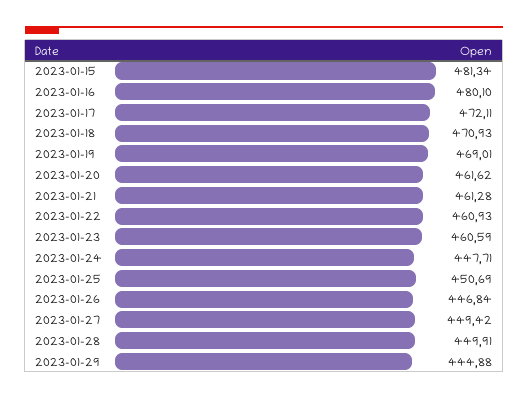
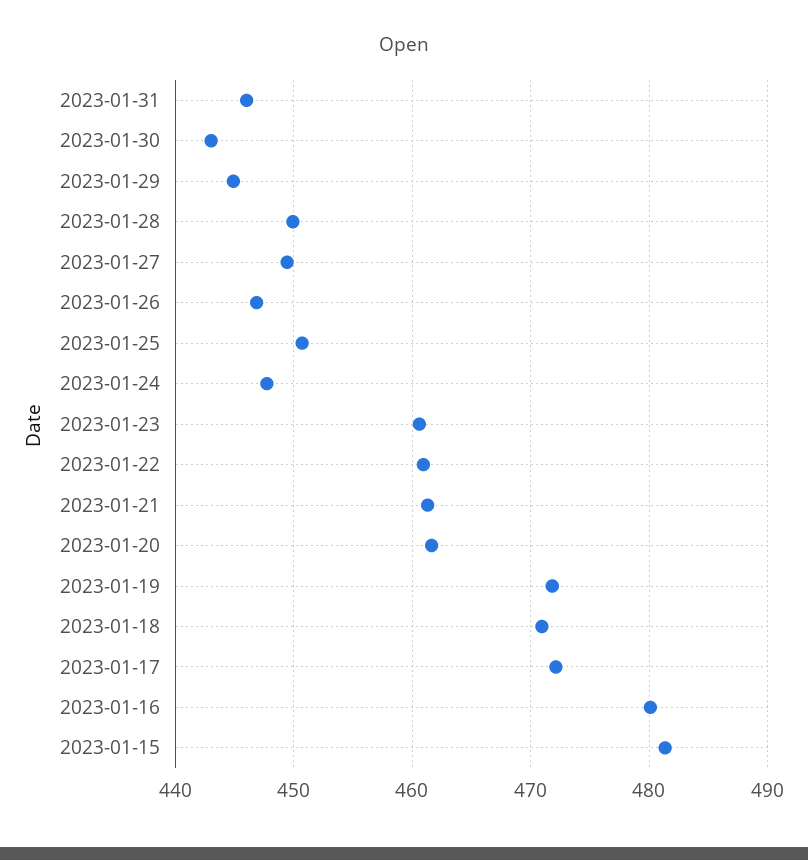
2023-01-19: 469.01 -> 472
2023-01-31: none -> 446
2023-01-30: none -> 443

